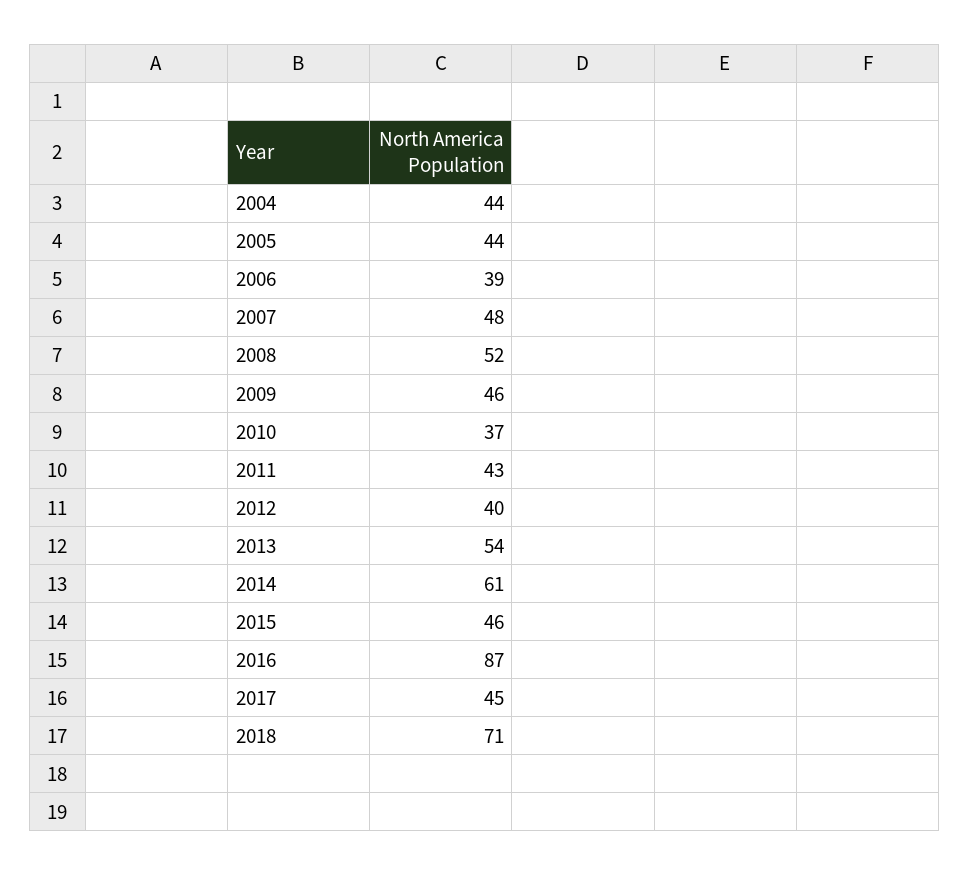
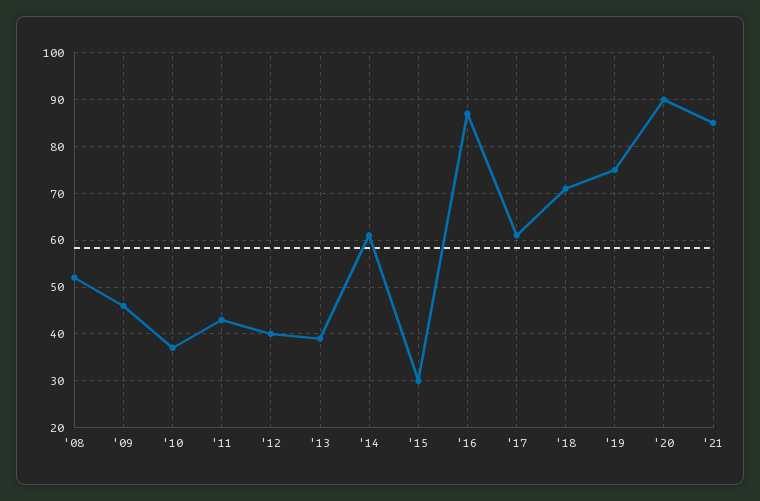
2004: 44 -> none
2005: 44 -> none
2006: 39 -> none
2007: 48 -> none
2013: 54 -> 40
2015: 46 -> 30
2017: 45 -> 60
'19: none -> 75
'20: none -> 90
'21: none -> 85

